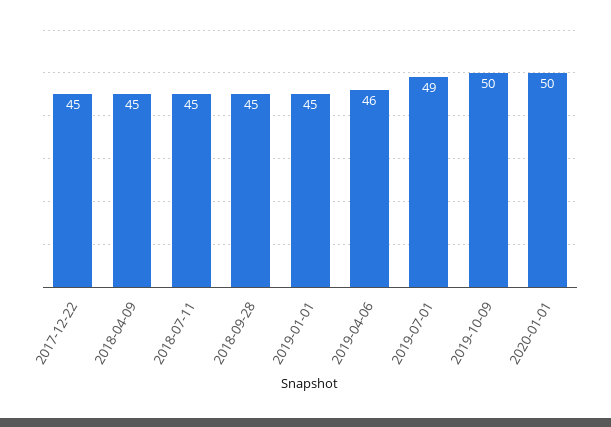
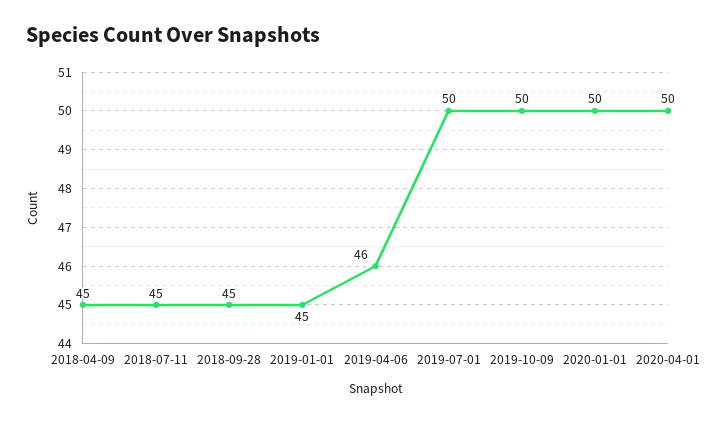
2017-12-22: 45 -> none
2019-07-01: 49 -> 50
2020-04-01: none -> 50

